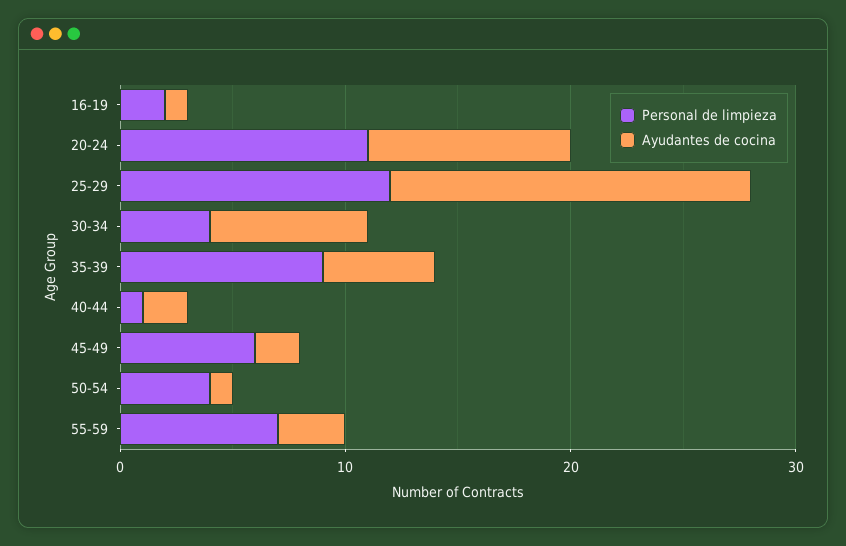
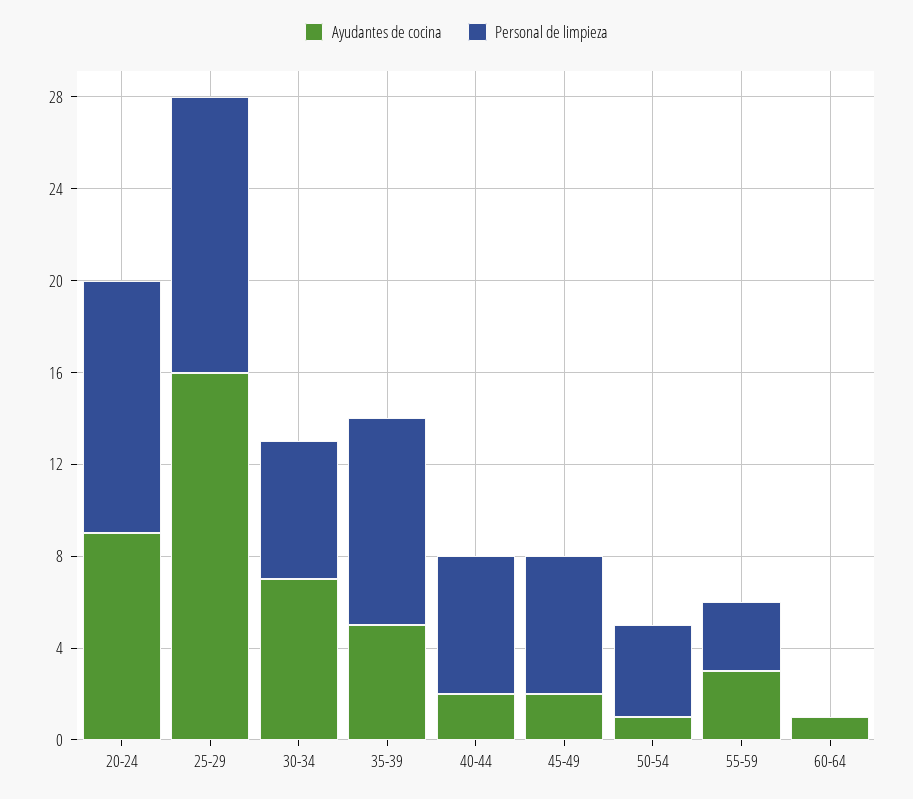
Personal de limpieza, 16-19: 2 -> none
Ayudantes de cocina, 16-19: 1 -> none
Personal de limpieza, 30-34: 4 -> 6
Personal de limpieza, 40-44: 1 -> 6
Personal de limpieza, 55-59: 7 -> 3
Ayudantes de cocina, 60-64: none -> 1
Personal de limpieza, 60-64: none -> 0

